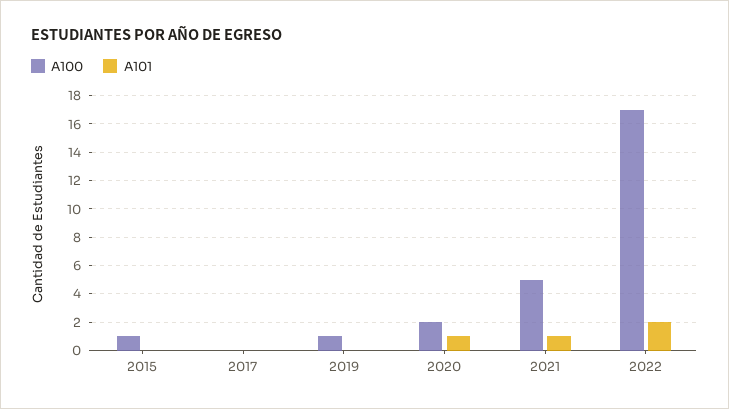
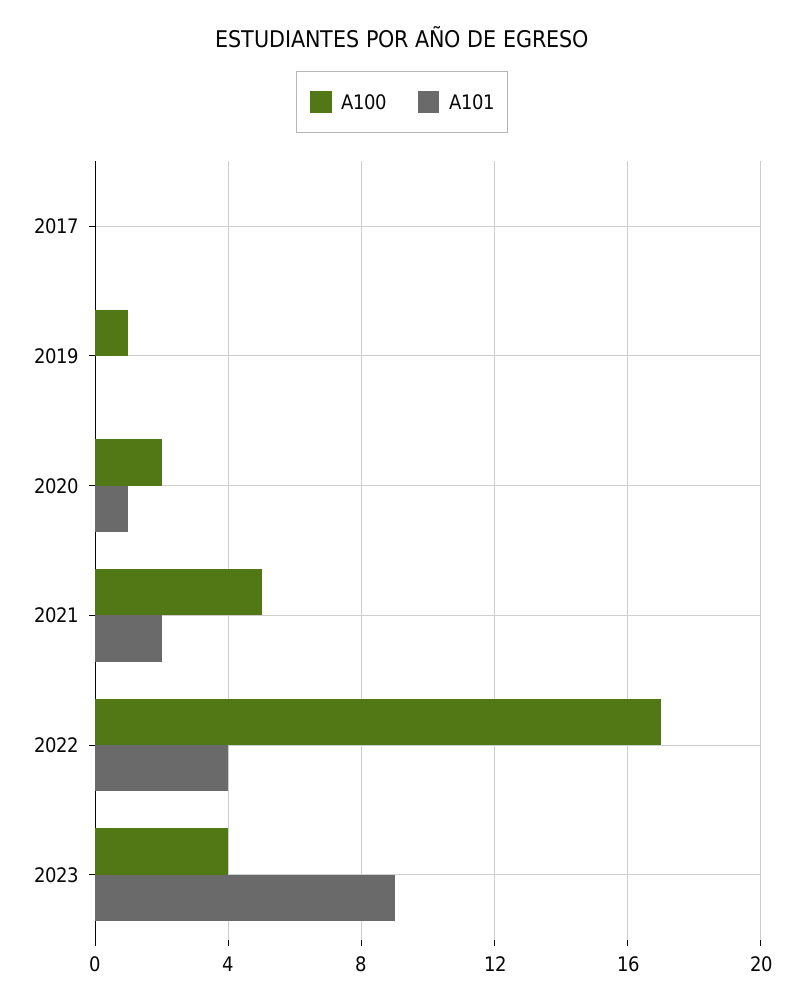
A100, 2015: 1 -> none
A101, 2015: 0 -> none
A101, 2021: 1 -> 2
A101, 2022: 2 -> 4
A100, 2023: none -> 4
A101, 2023: none -> 9

